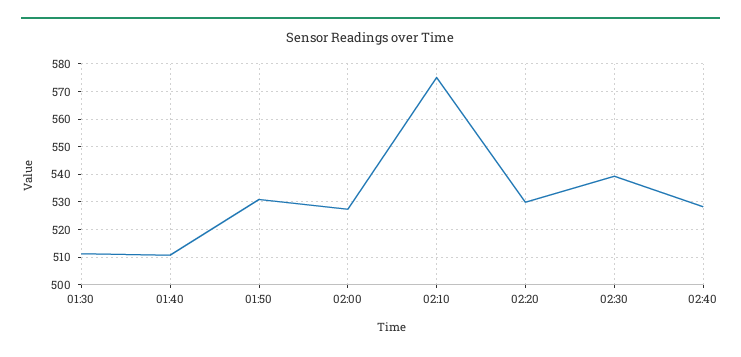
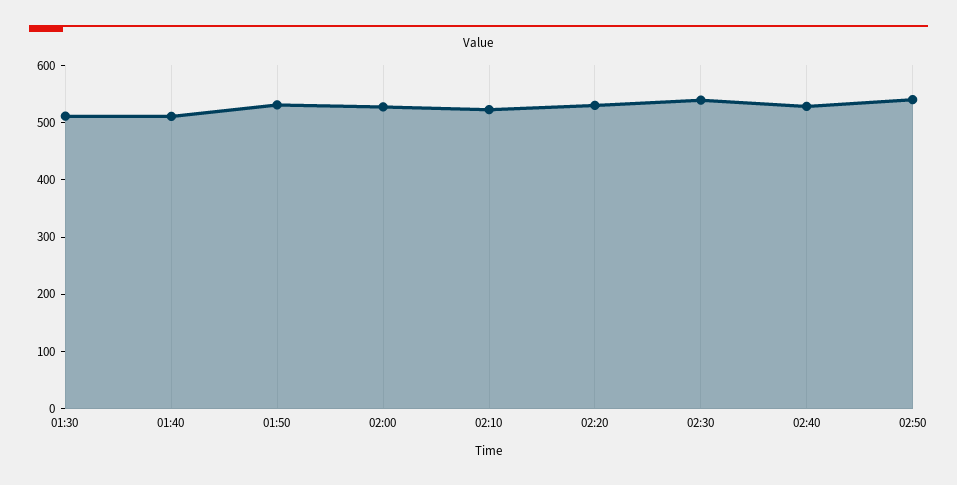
02:10: 575 -> 520
02:50: none -> 540

